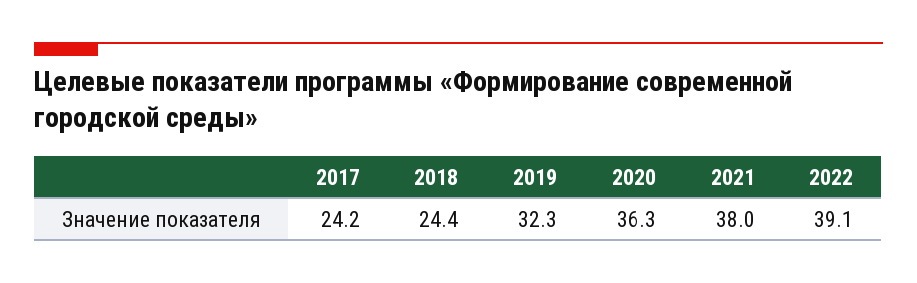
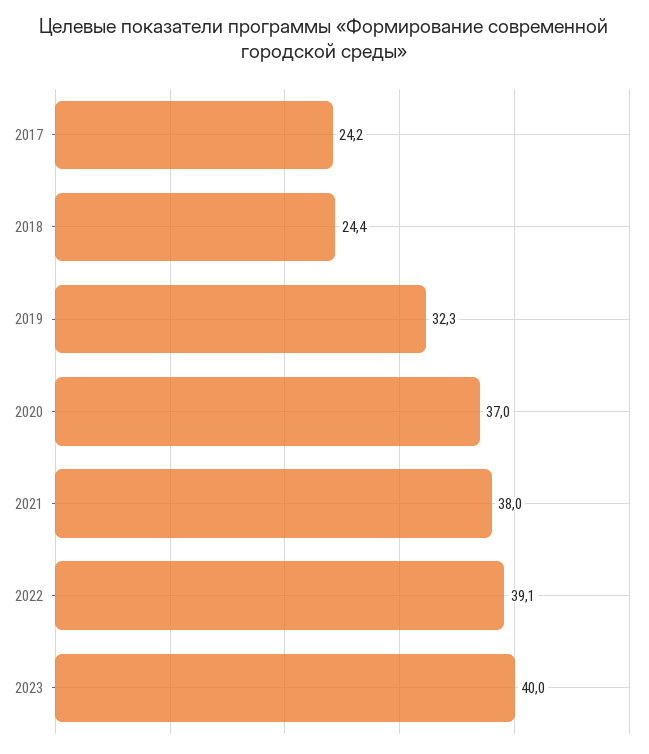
2020: 36.3 -> 37
2023: none -> 40

